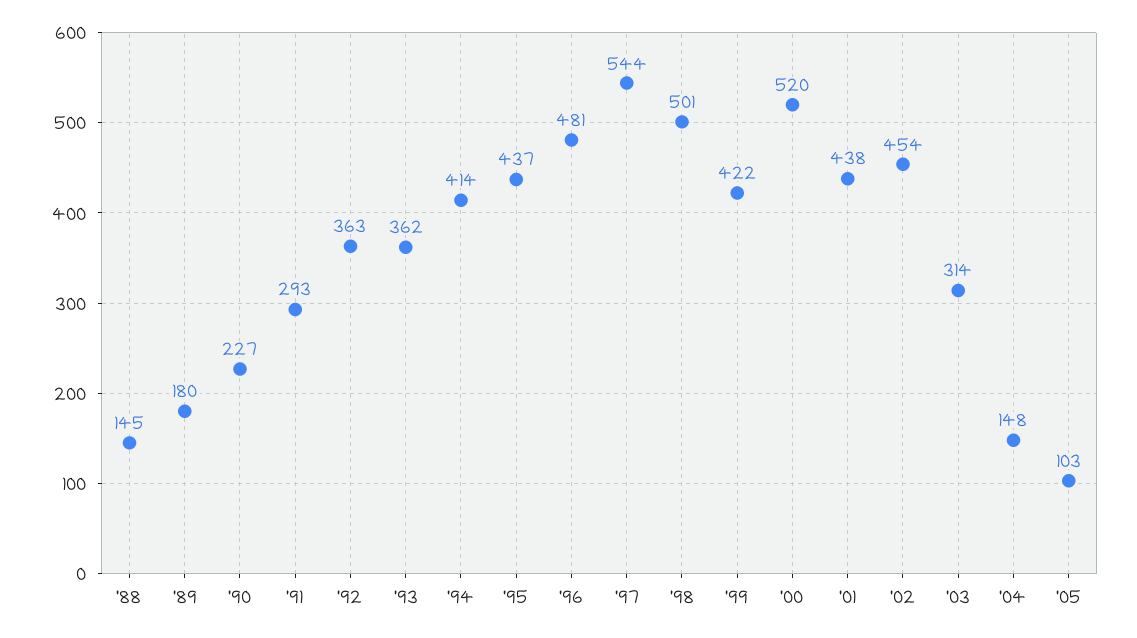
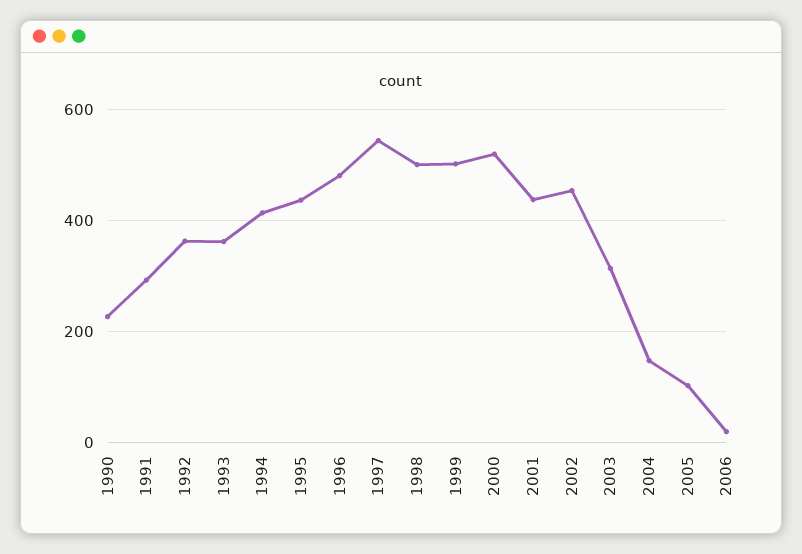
'88: 145 -> none
'89: 180 -> none
'99: 422 -> 500
2006: none -> 20

